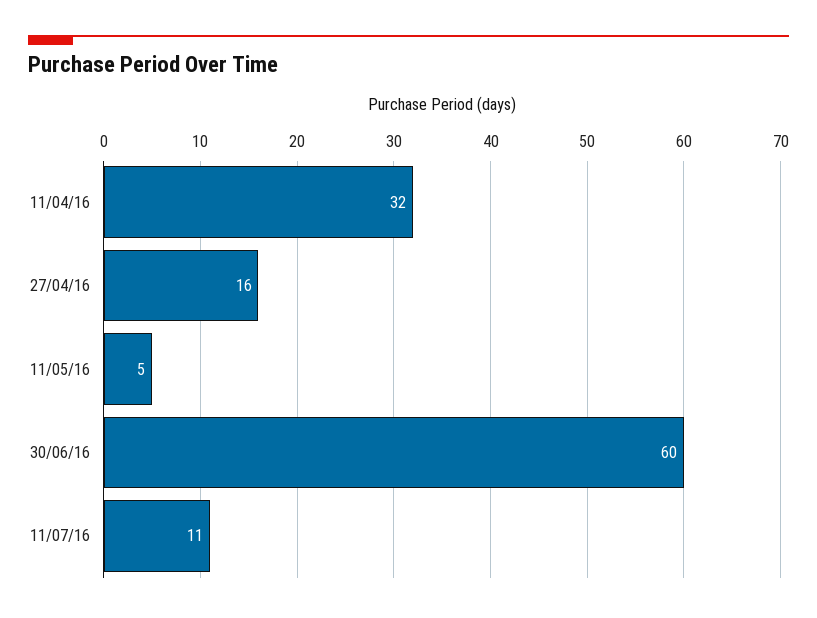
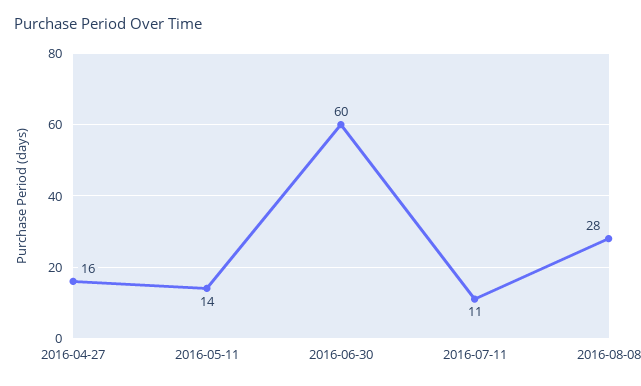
11/04/16: 32 -> none
11/05/16: 5 -> 14
2016-08-08: none -> 28

